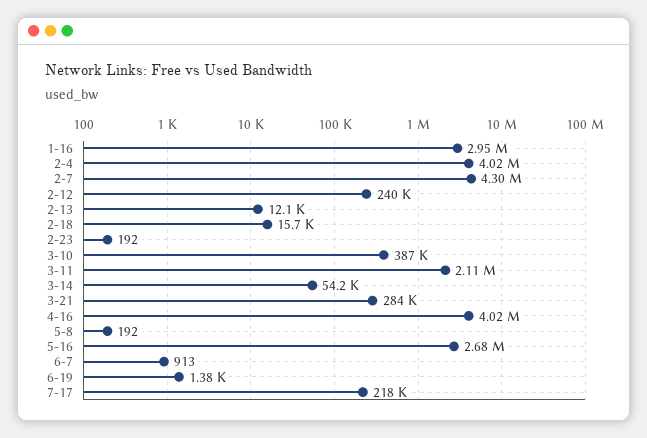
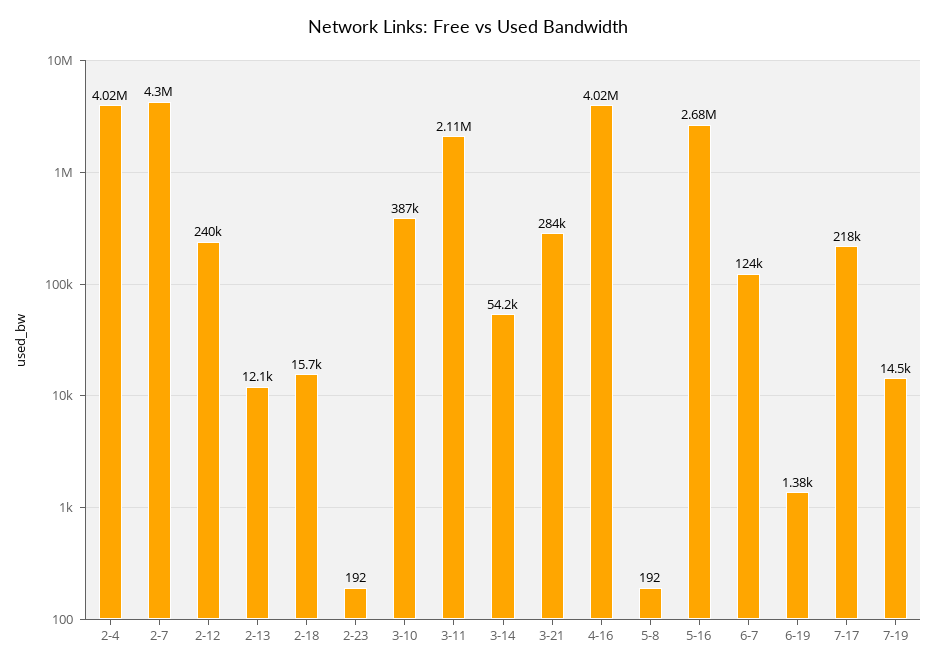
1-16: 2950000 -> none
6-7: 913 -> 124000
7-19: none -> 14500

